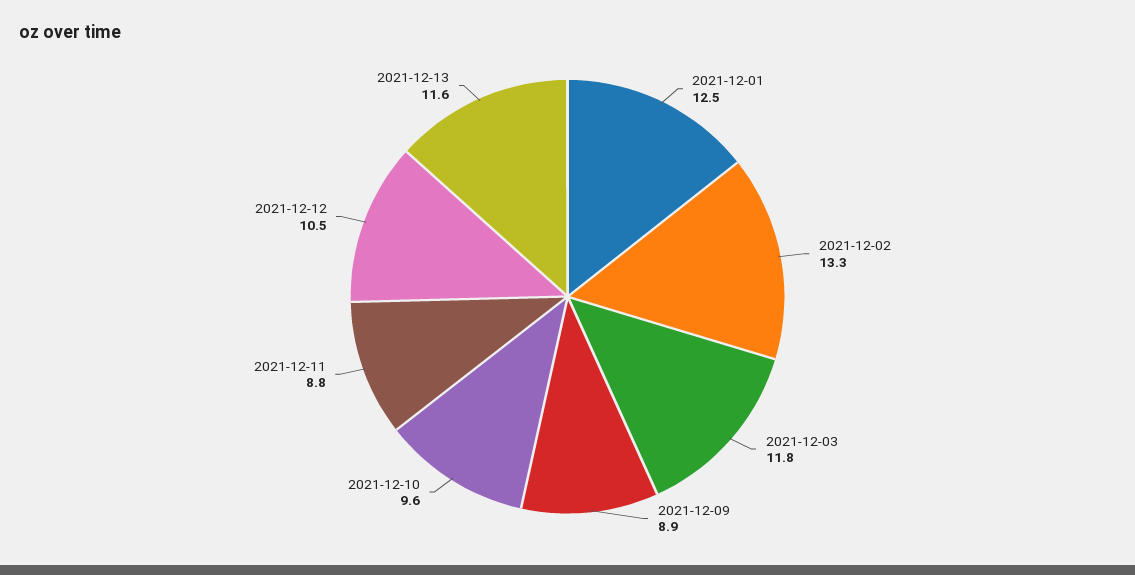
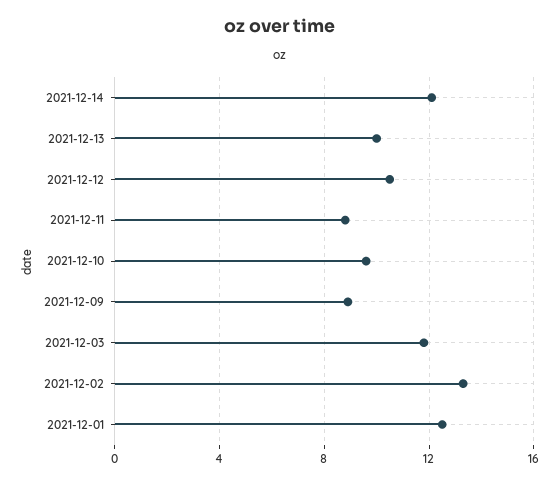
2021-12-13: 11.6 -> 10
2021-12-14: none -> 12

